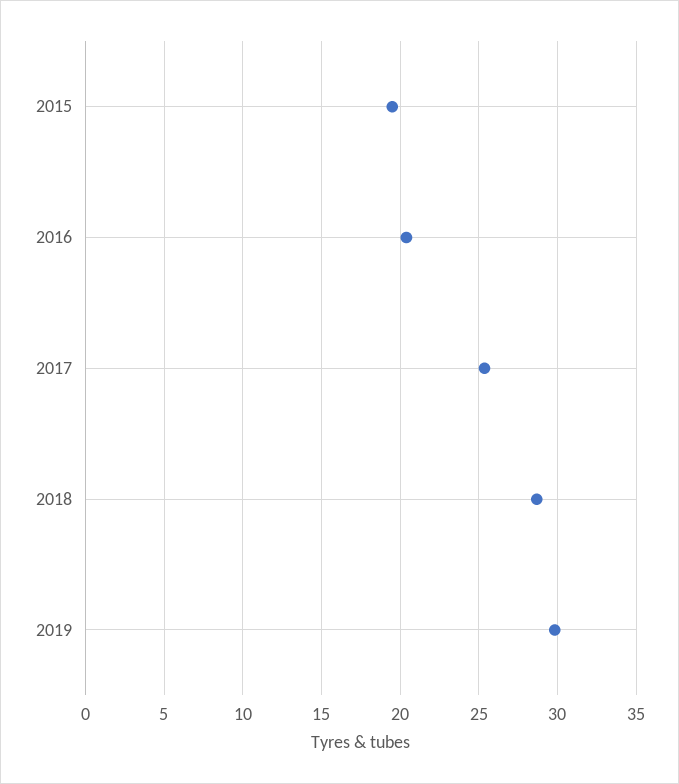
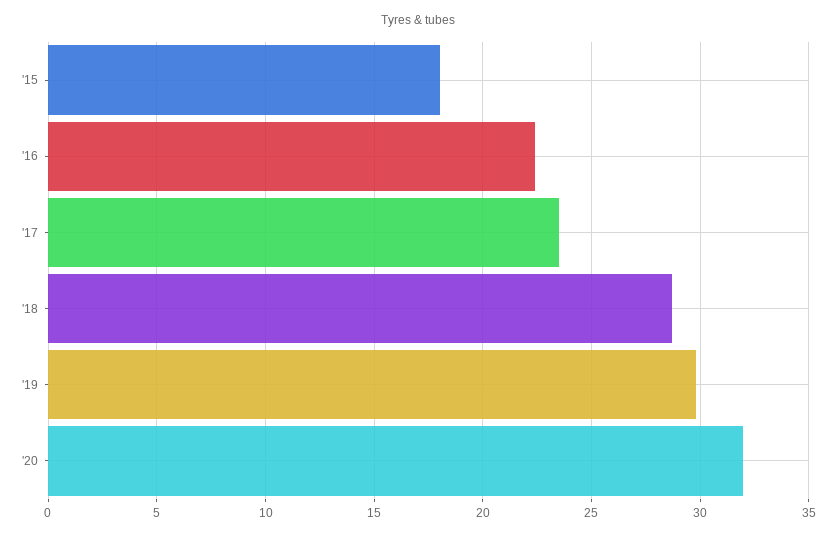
2015: 19.5 -> 18
2016: 20.5 -> 22.5
2017: 25.5 -> 23.5
'20: none -> 32

